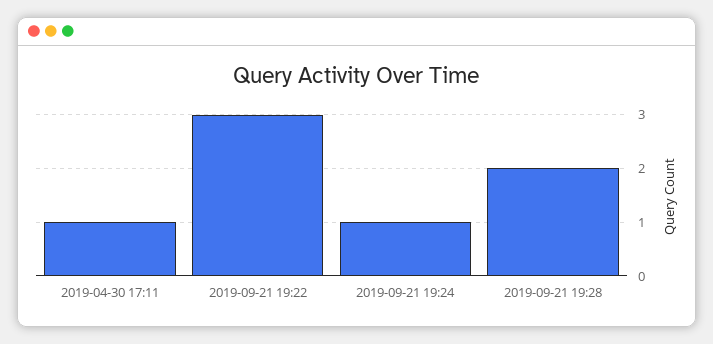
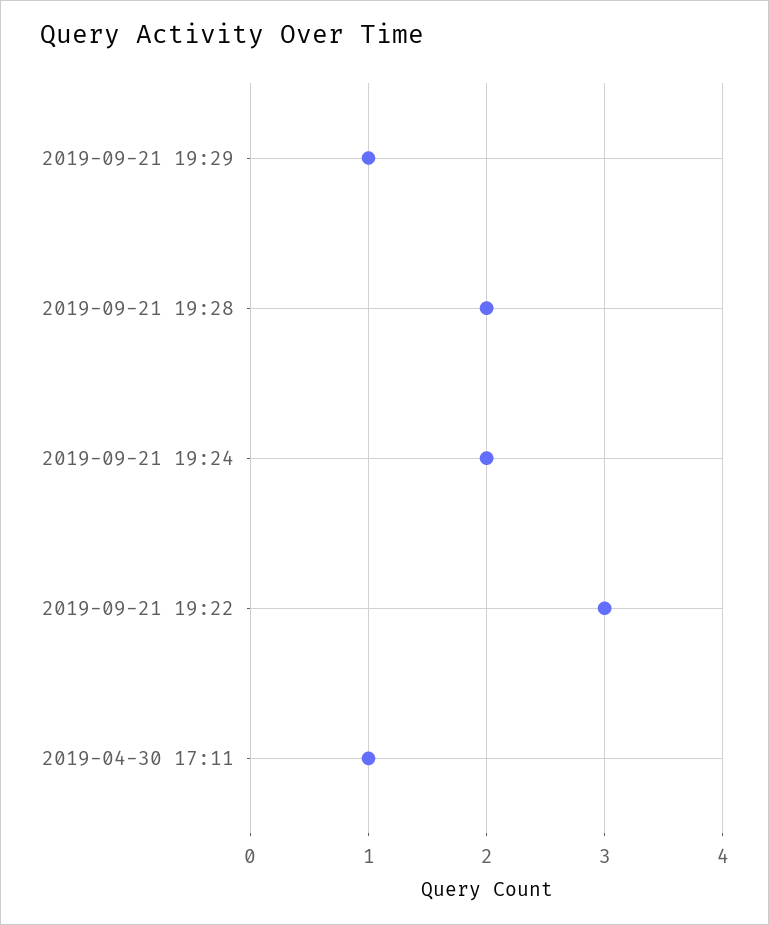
2019-09-21 19:24: 1 -> 2
2019-09-21 19:29: none -> 1

